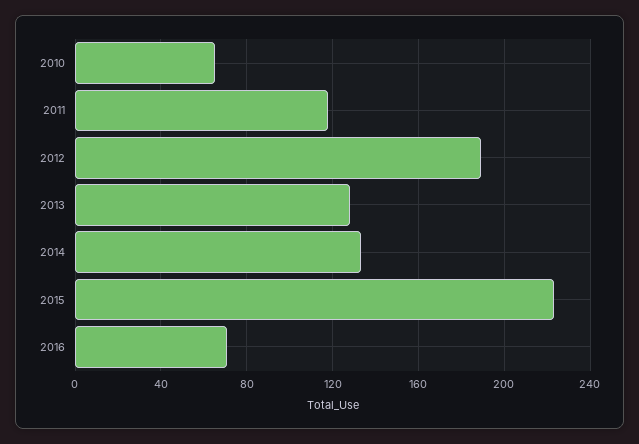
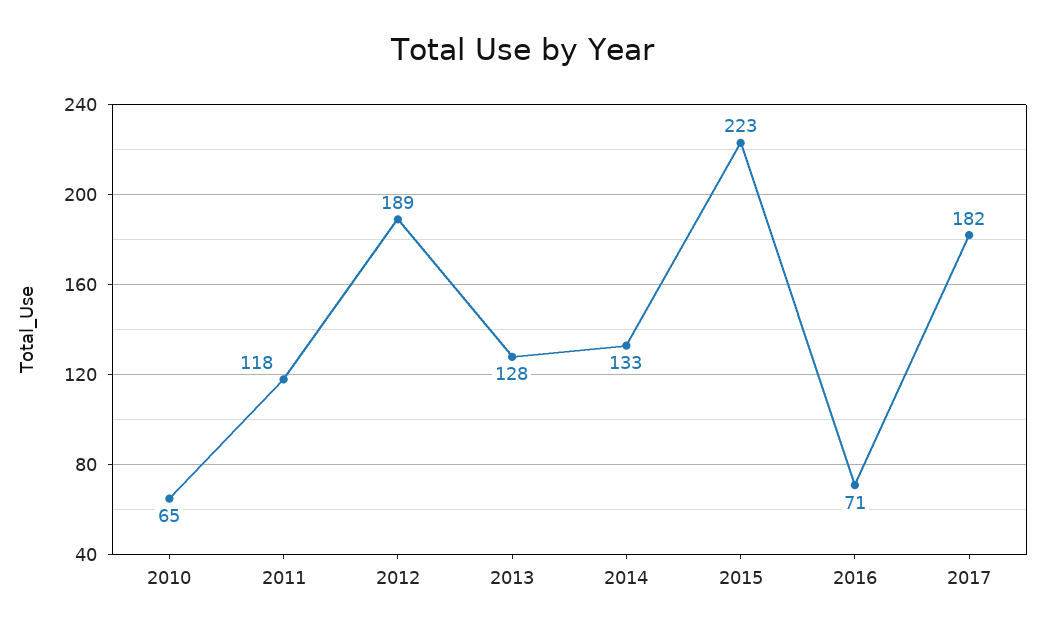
2017: none -> 182

